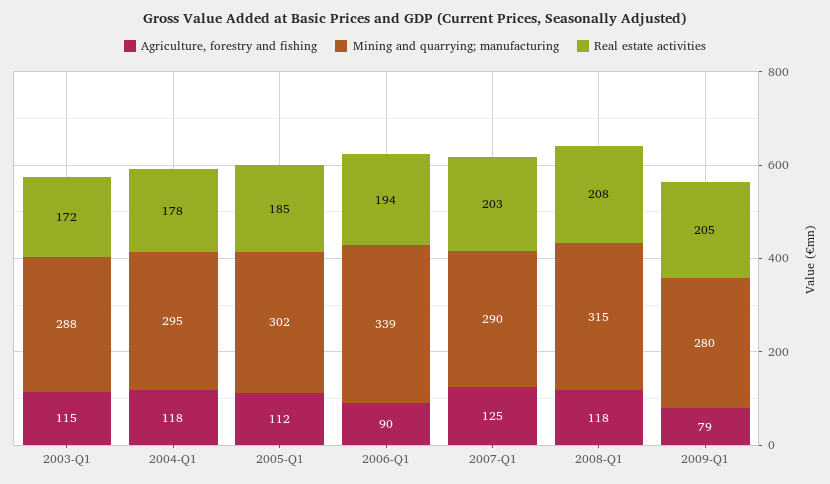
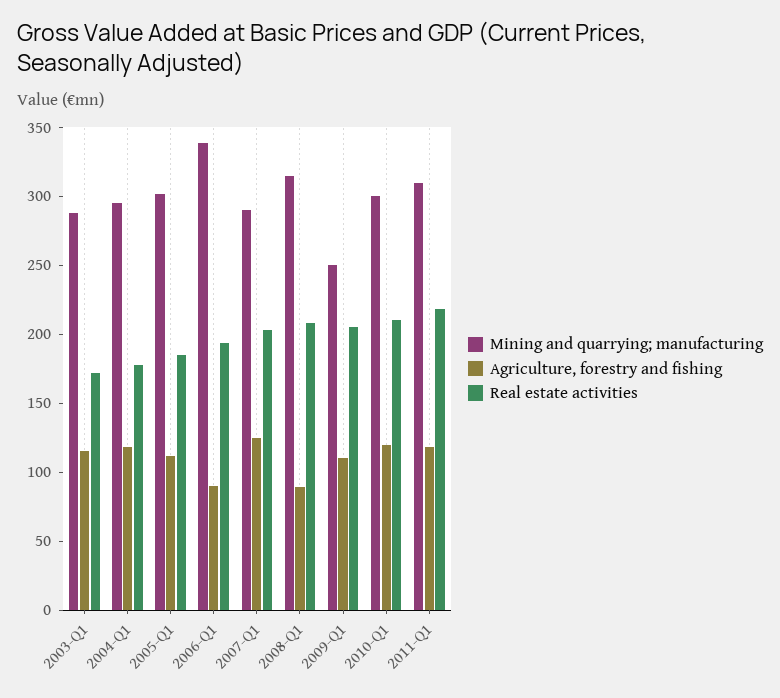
Agriculture, forestry and fishing, 2008-Q1: 118 -> 90
Agriculture, forestry and fishing, 2009-Q1: 79 -> 110
Mining and quarrying; manufacturing, 2009-Q1: 280 -> 250
Mining and quarrying; manufacturing, 2010-Q1: none -> 300
Agriculture, forestry and fishing, 2010-Q1: none -> 120
Real estate activities, 2010-Q1: none -> 210
Mining and quarrying; manufacturing, 2011-Q1: none -> 310
Agriculture, forestry and fishing, 2011-Q1: none -> 120
Real estate activities, 2011-Q1: none -> 220

